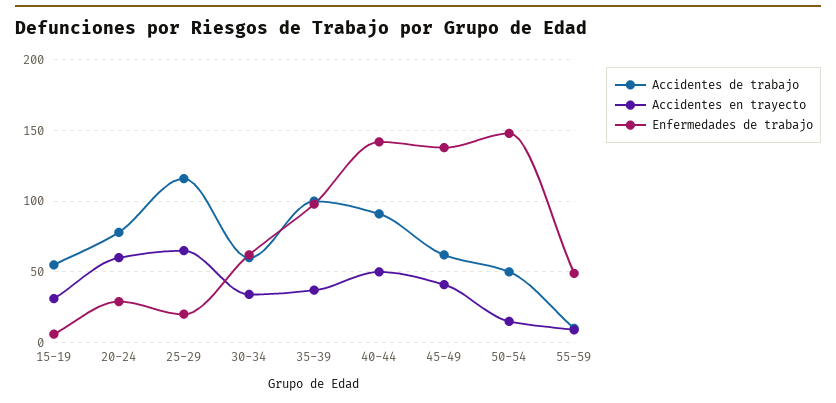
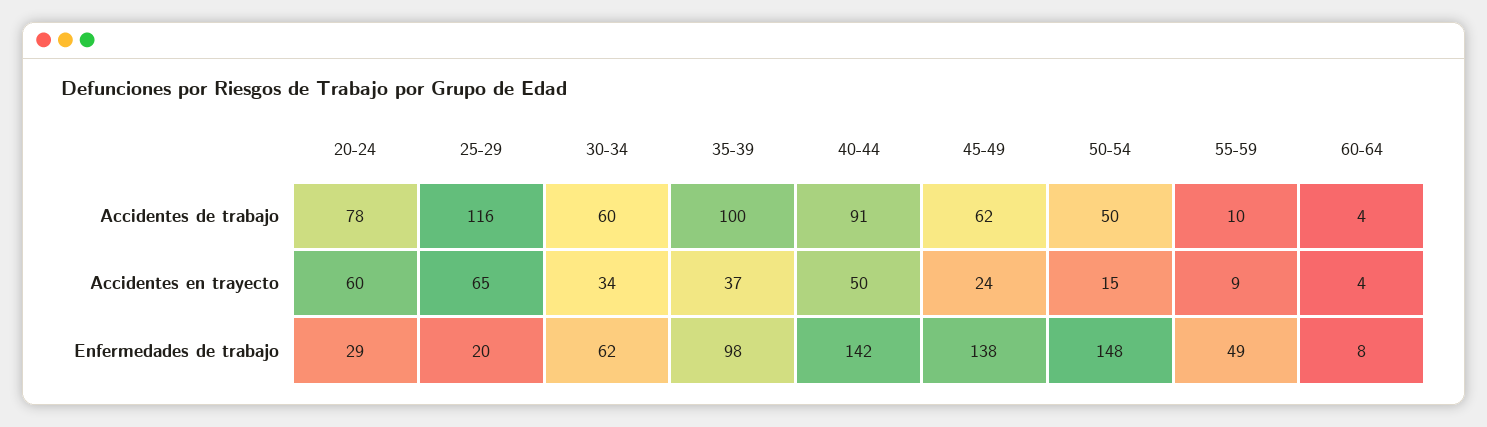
Accidentes de trabajo, 15-19: 55 -> none
Accidentes en trayecto, 15-19: 30 -> none
Enfermedades de trabajo, 15-19: 5 -> none
Accidentes en trayecto, 45-49: 40 -> 24
Accidentes de trabajo, 60-64: none -> 4
Accidentes en trayecto, 60-64: none -> 4
Enfermedades de trabajo, 60-64: none -> 8

